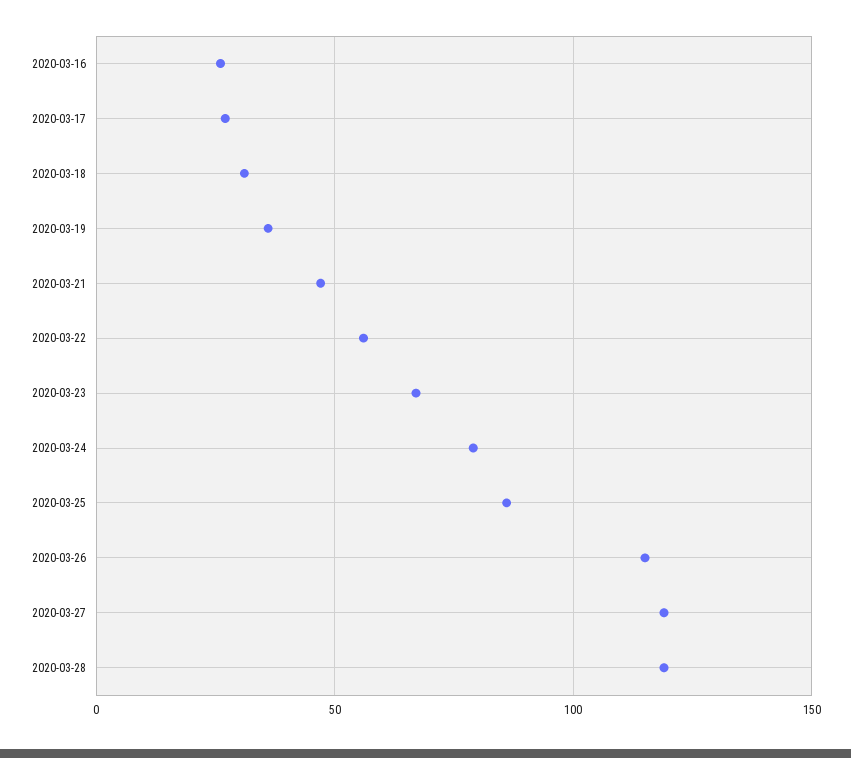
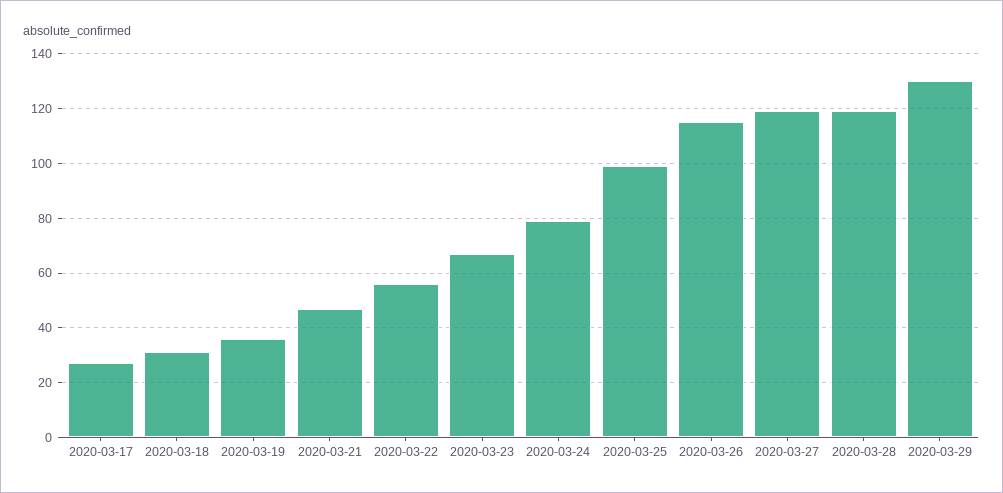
2020-03-16: 25 -> none
2020-03-25: 85 -> 100
2020-03-29: none -> 130

